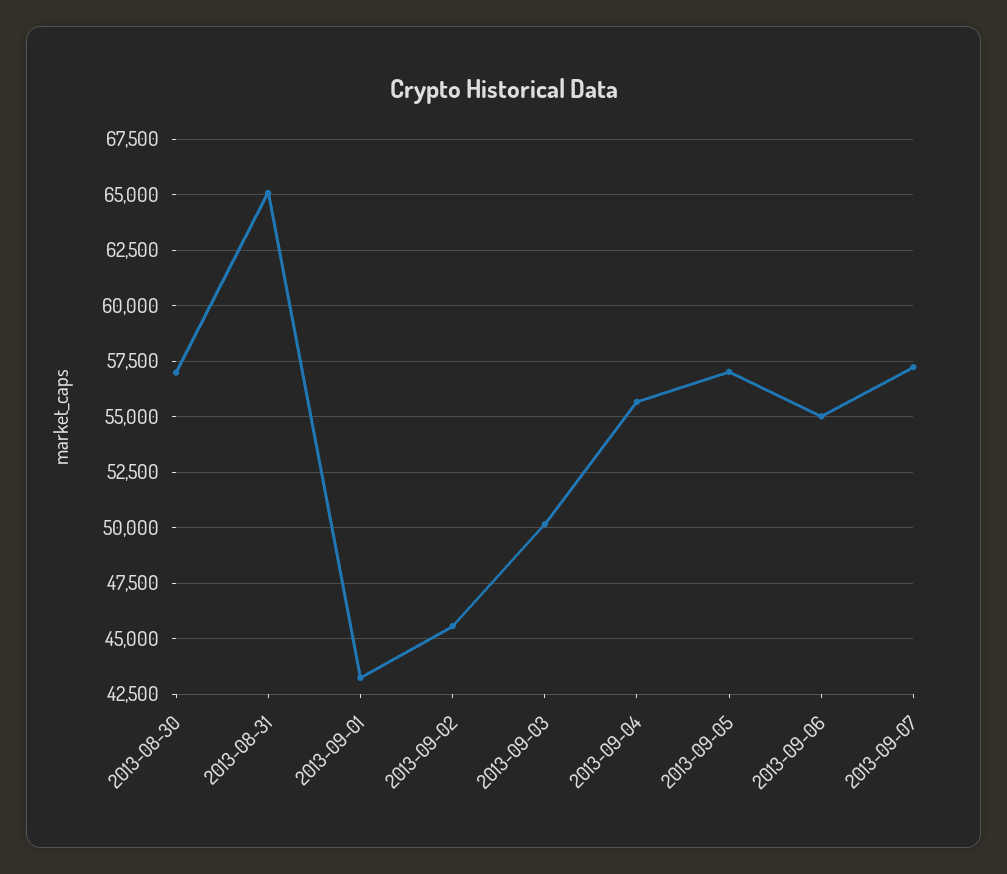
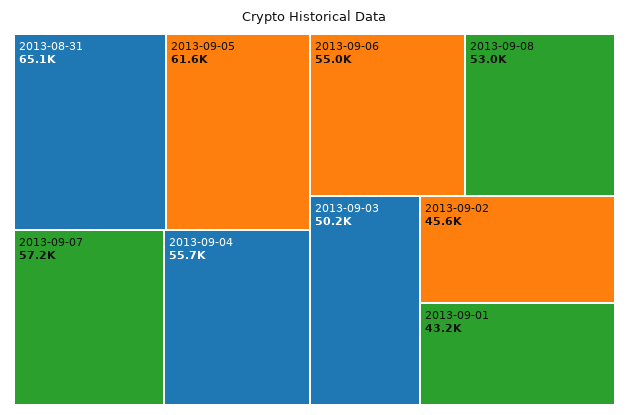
2013-08-30: 57000 -> none
2013-09-05: 57000 -> 61600
2013-09-08: none -> 53000

